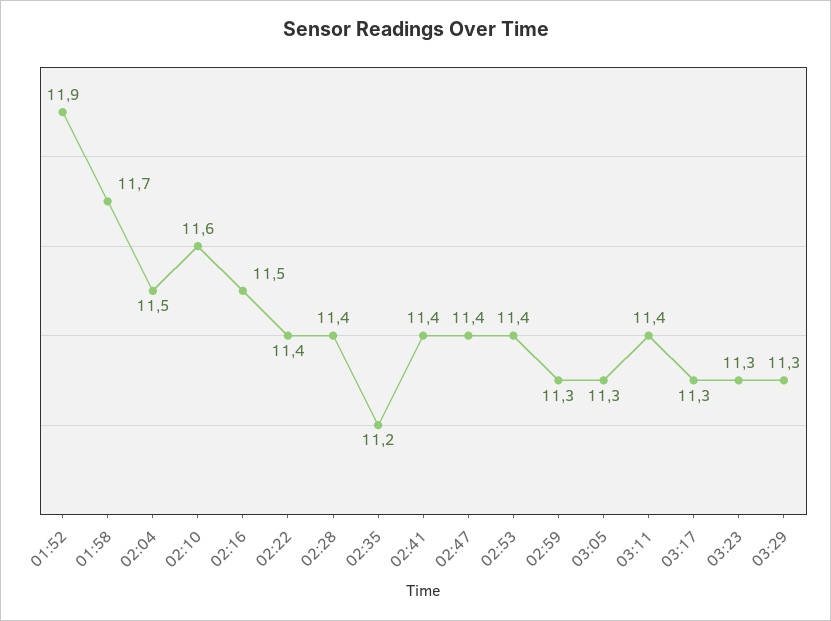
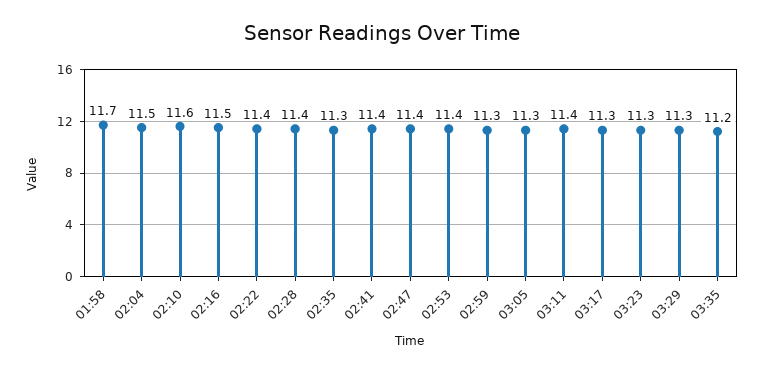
01:52: 11.9 -> none
02:35: 11.2 -> 11.3
03:35: none -> 11.2

